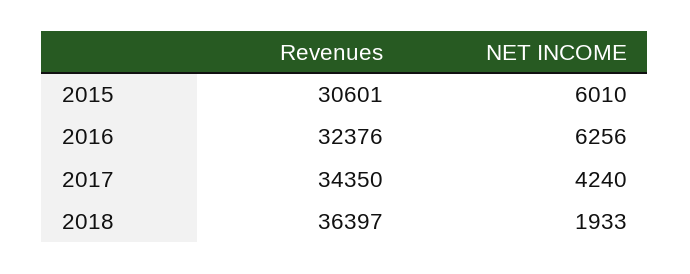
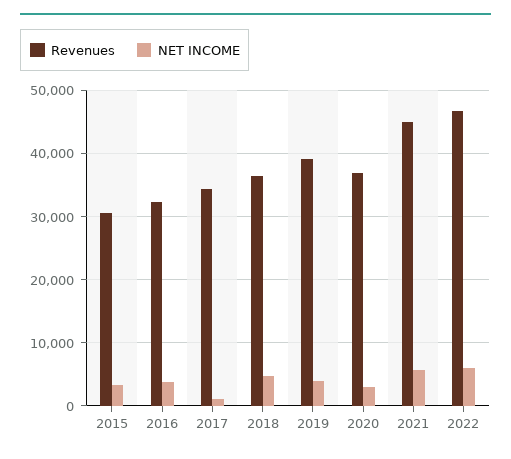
NET INCOME, 2015: 6010 -> 3000
NET INCOME, 2016: 6256 -> 4000
NET INCOME, 2017: 4240 -> 1000
NET INCOME, 2018: 1933 -> 5000
Revenues, 2019: none -> 39000
NET INCOME, 2019: none -> 4000
Revenues, 2020: none -> 37000
NET INCOME, 2020: none -> 3000
Revenues, 2021: none -> 45000
NET INCOME, 2021: none -> 6000
Revenues, 2022: none -> 47000
NET INCOME, 2022: none -> 6000

